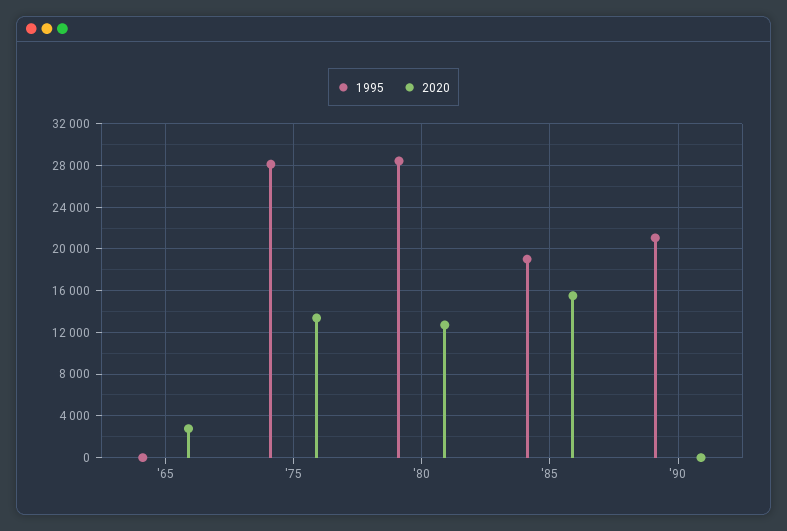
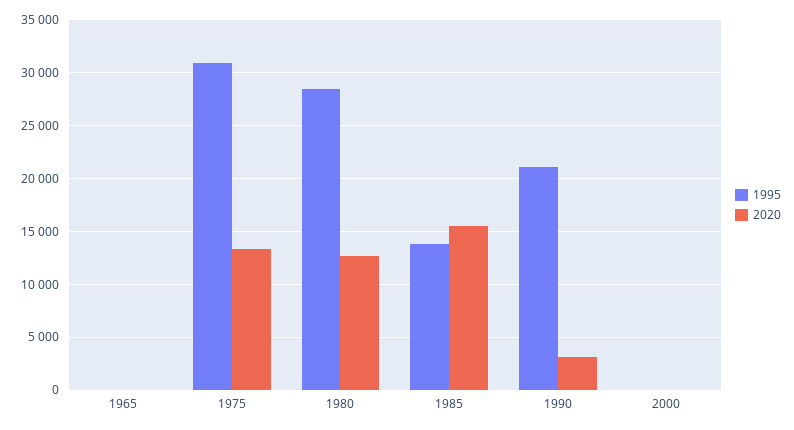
2020, '65: 3000 -> 0
1995, '75: 28000 -> 31000
1995, '85: 19000 -> 14000
2020, '90: 0 -> 3000
1995, 2000: none -> 0
2020, 2000: none -> 0

